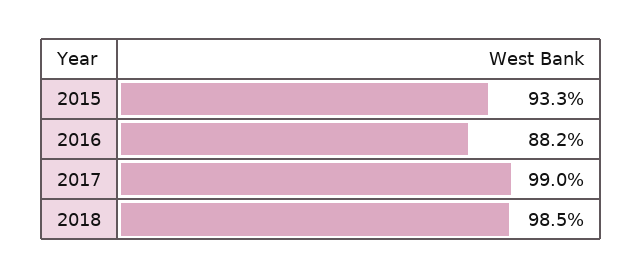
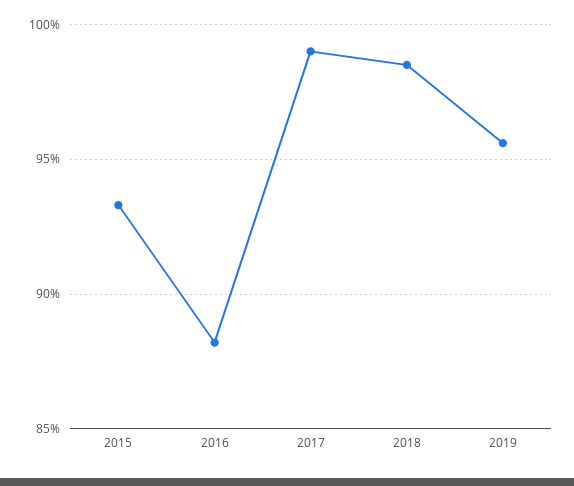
2019: none -> 95.5

